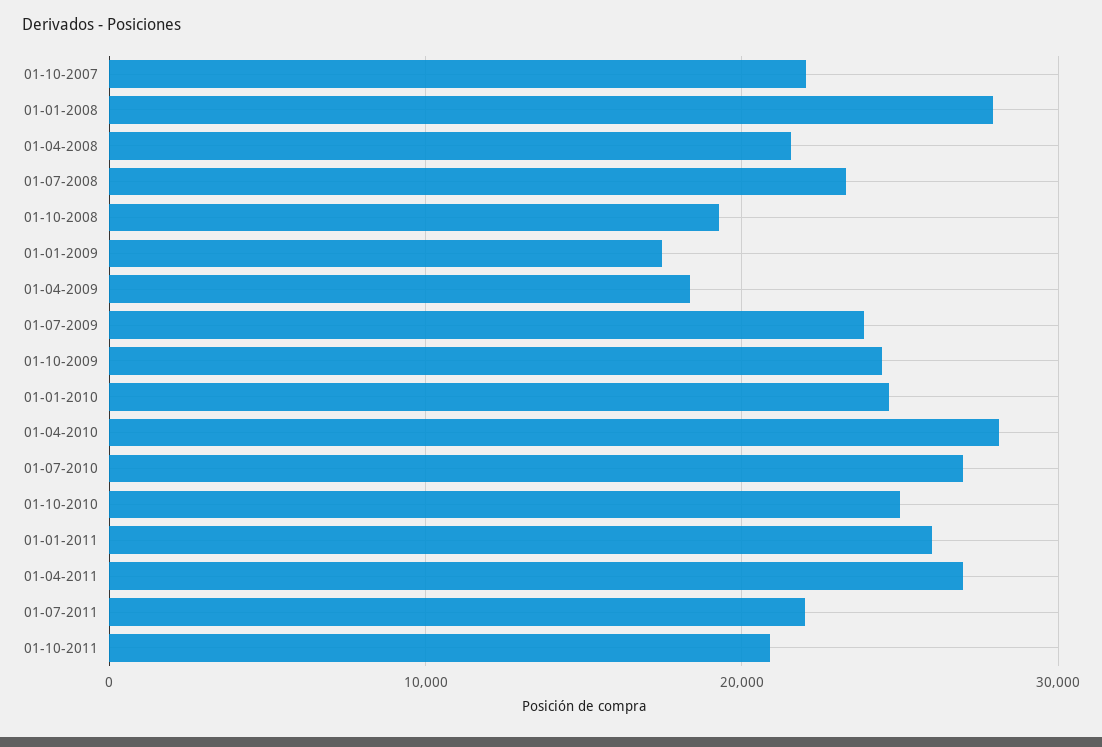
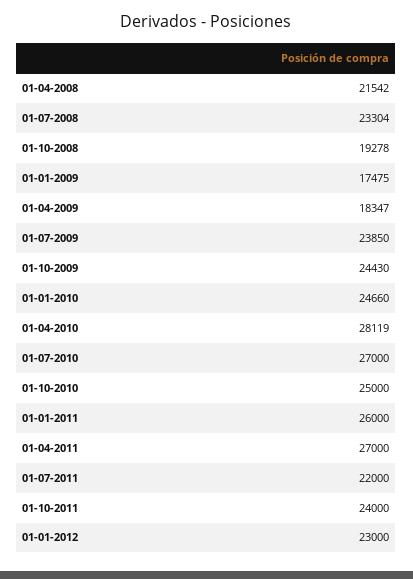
01-10-2007: 22000 -> none
01-01-2008: 28000 -> none
01-10-2011: 21000 -> 24000
01-01-2012: none -> 23000

